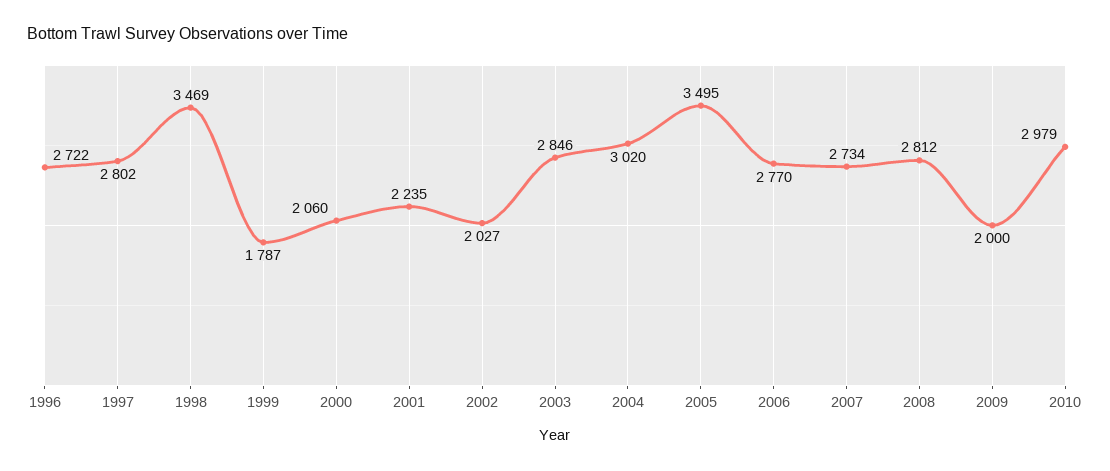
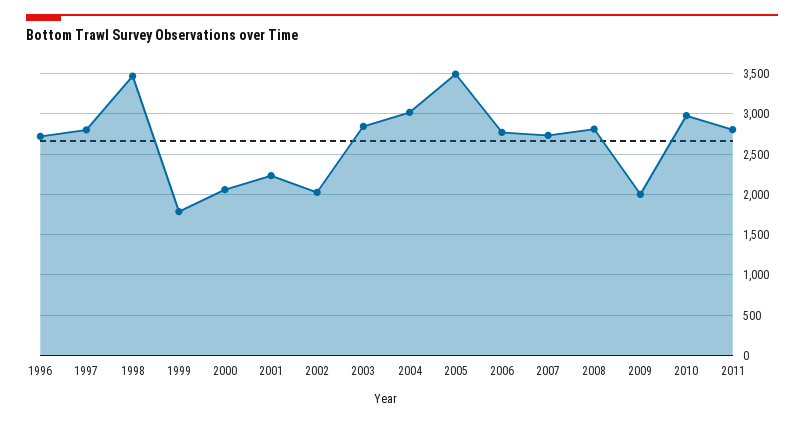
2011: none -> 2800

